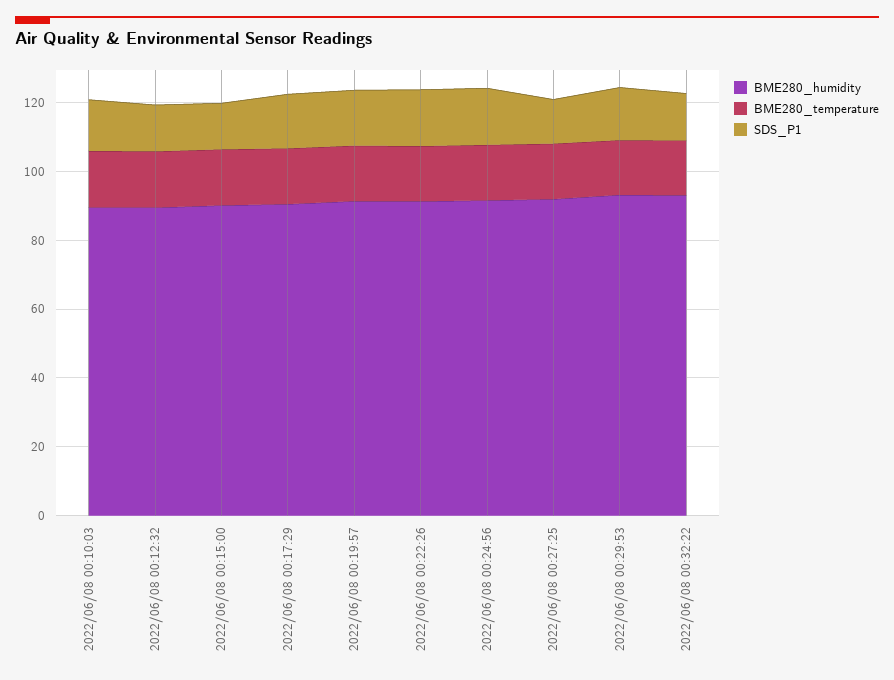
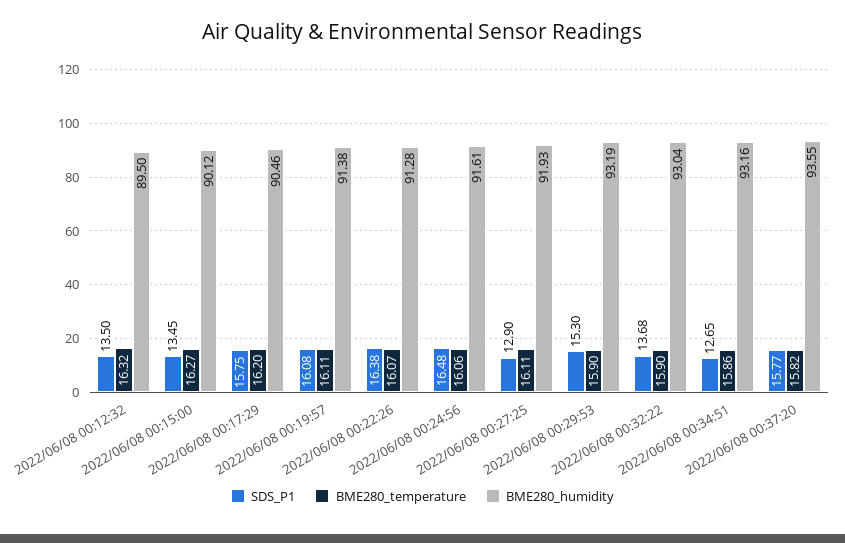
BME280_humidity, 2022/06/08 00:10:03: 90 -> none
BME280_temperature, 2022/06/08 00:10:03: 15 -> none
SDS_P1, 2022/06/08 00:10:03: 15 -> none
SDS_P1, 2022/06/08 00:34:51: none -> 12.65
BME280_temperature, 2022/06/08 00:34:51: none -> 15.86
BME280_humidity, 2022/06/08 00:34:51: none -> 93.16
SDS_P1, 2022/06/08 00:37:20: none -> 15.77
BME280_temperature, 2022/06/08 00:37:20: none -> 15.82
BME280_humidity, 2022/06/08 00:37:20: none -> 93.55

